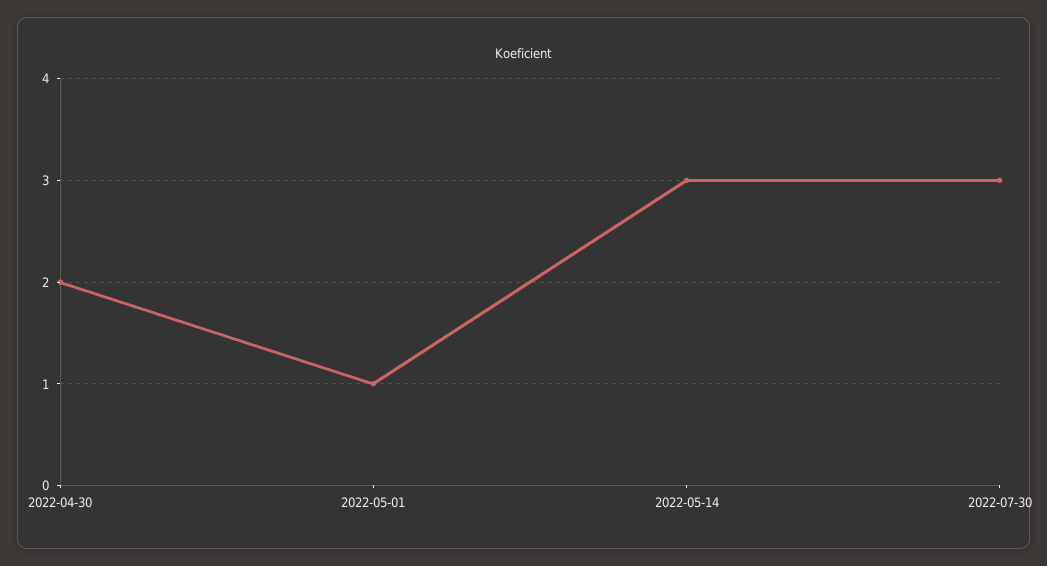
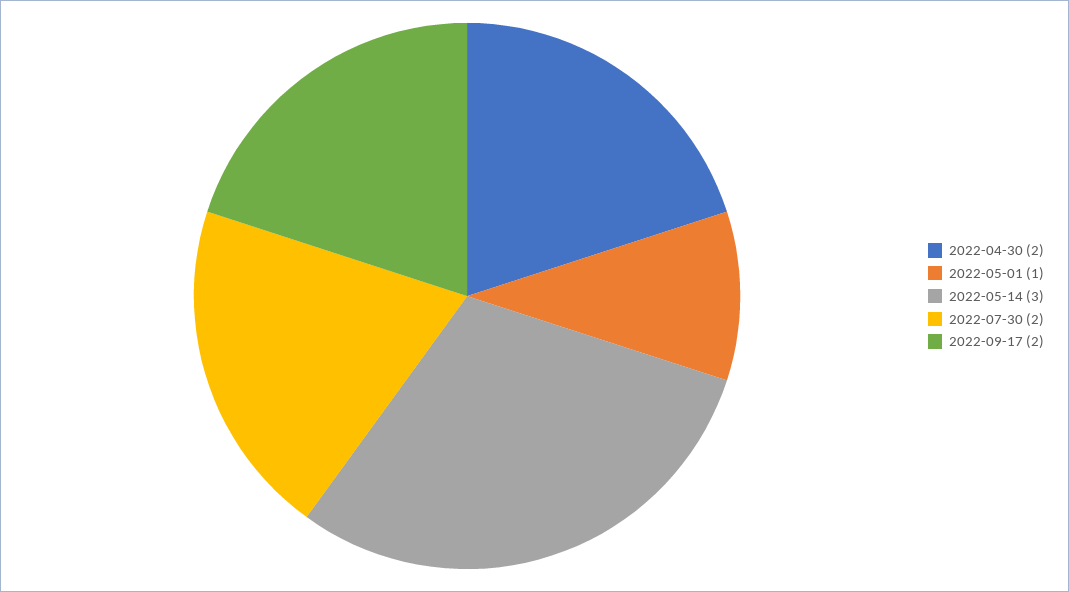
2022-07-30: 3 -> 2
2022-09-17: none -> 2

